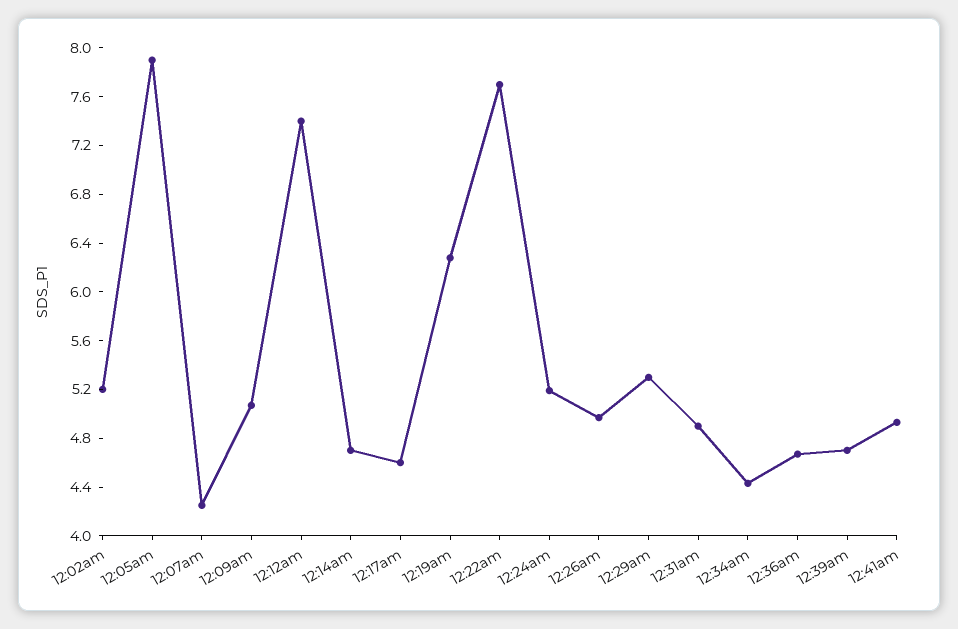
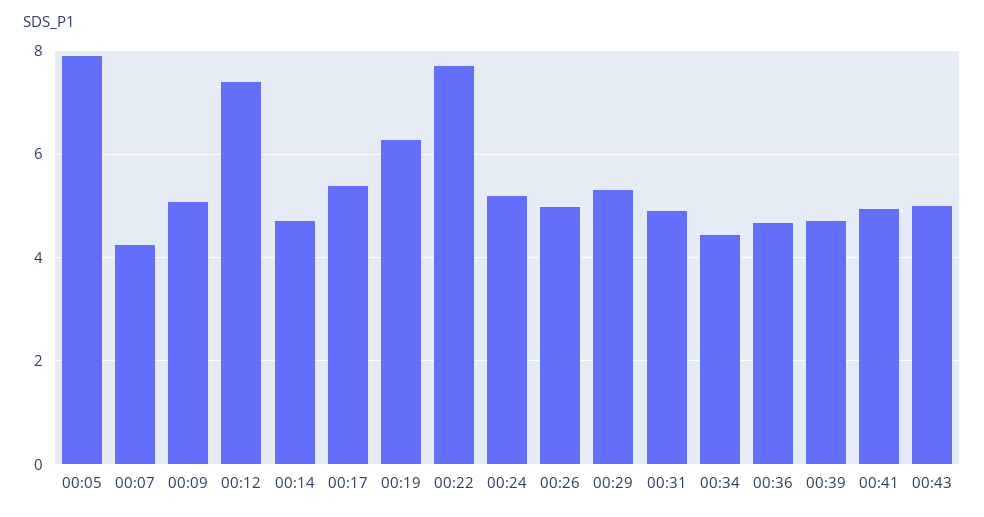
12:02am: 5.2 -> none
12:17am: 4.6 -> 5.4
00:43: none -> 5

